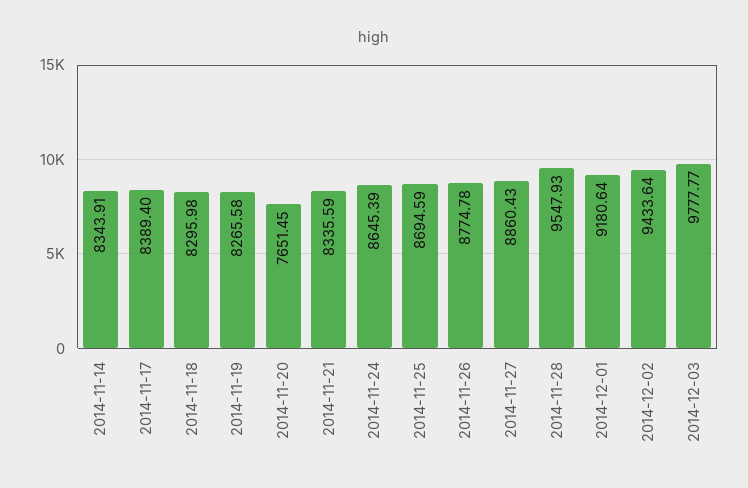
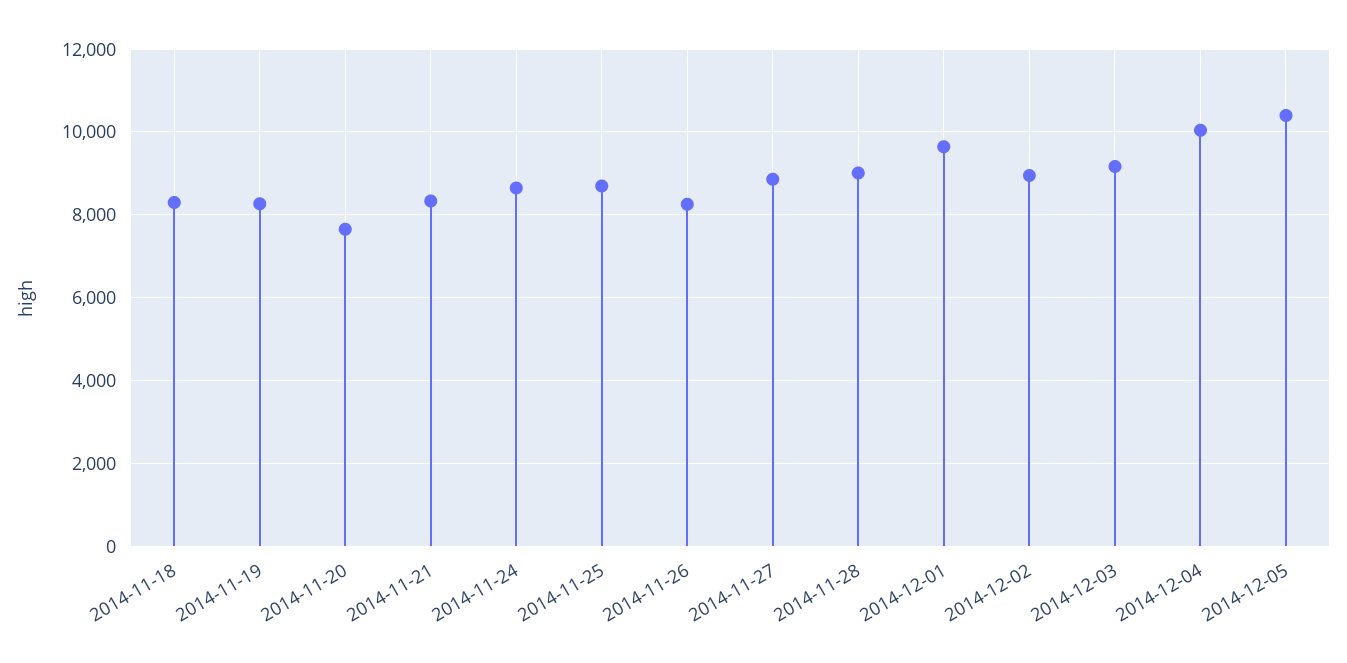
2014-11-14: 8343.91 -> none
2014-11-17: 8389.4 -> none
2014-11-26: 8774.78 -> 8200
2014-11-28: 9547.93 -> 9000
2014-12-01: 9180.64 -> 9600
2014-12-02: 9433.64 -> 9000
2014-12-03: 9777.77 -> 9200
2014-12-04: none -> 10000
2014-12-05: none -> 10400

